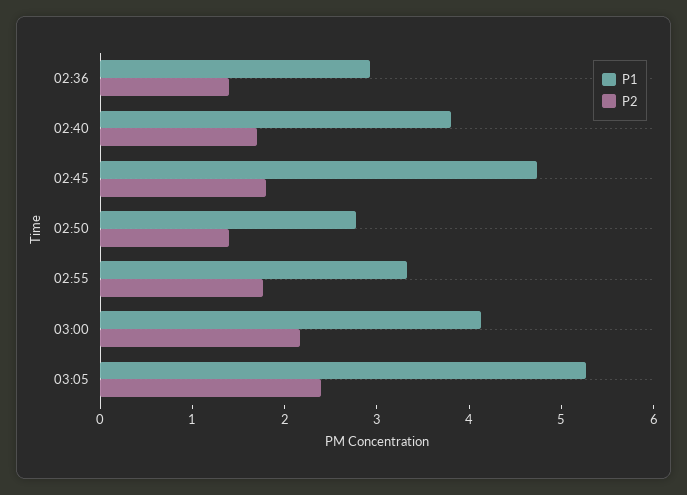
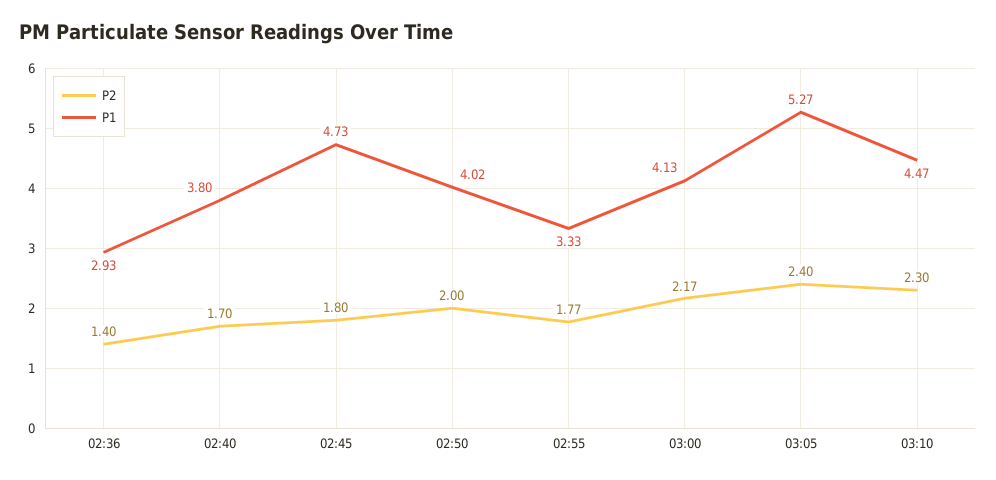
P1, 02:50: 2.8 -> 4.02
P2, 02:50: 1.4 -> 2
P2, 03:10: none -> 2.3
P1, 03:10: none -> 4.47

